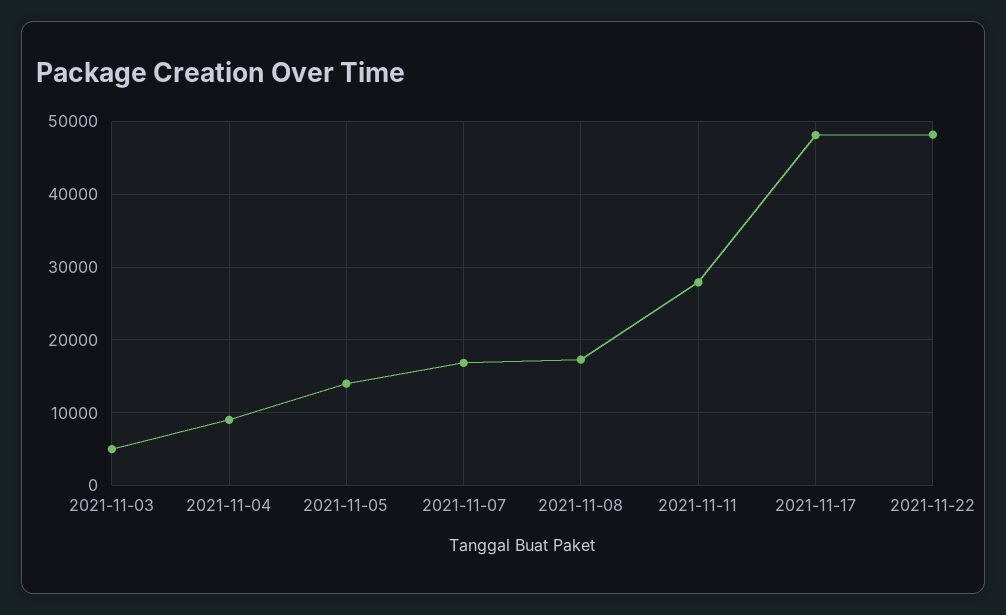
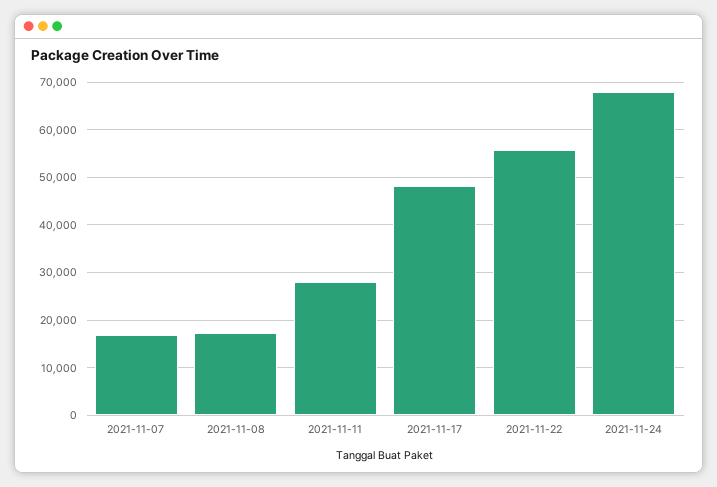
2021-11-03: 5000 -> none
2021-11-04: 9000 -> none
2021-11-05: 14000 -> none
2021-11-22: 48000 -> 56000
2021-11-24: none -> 68000

